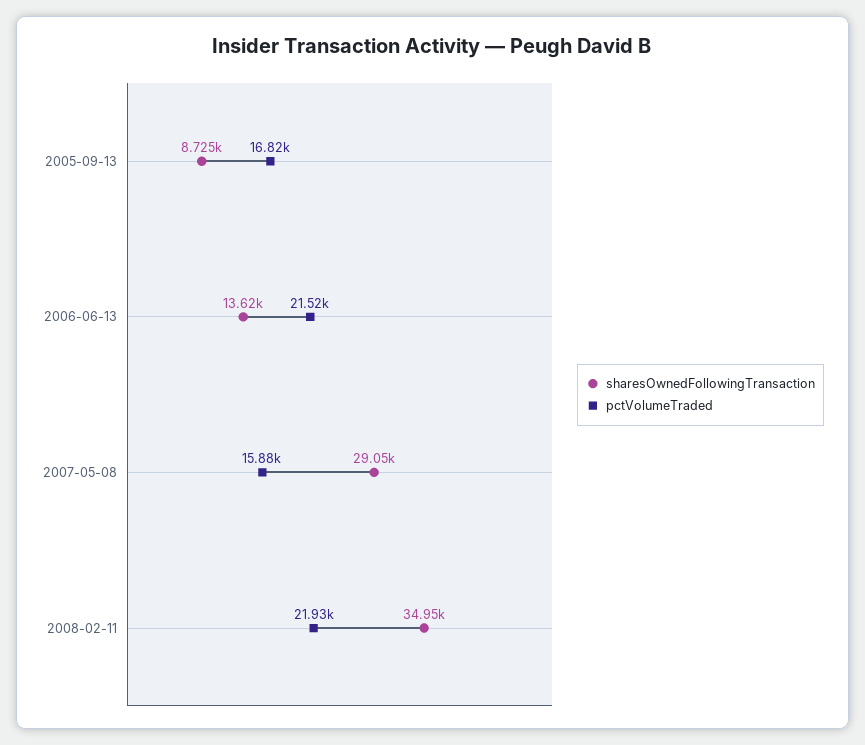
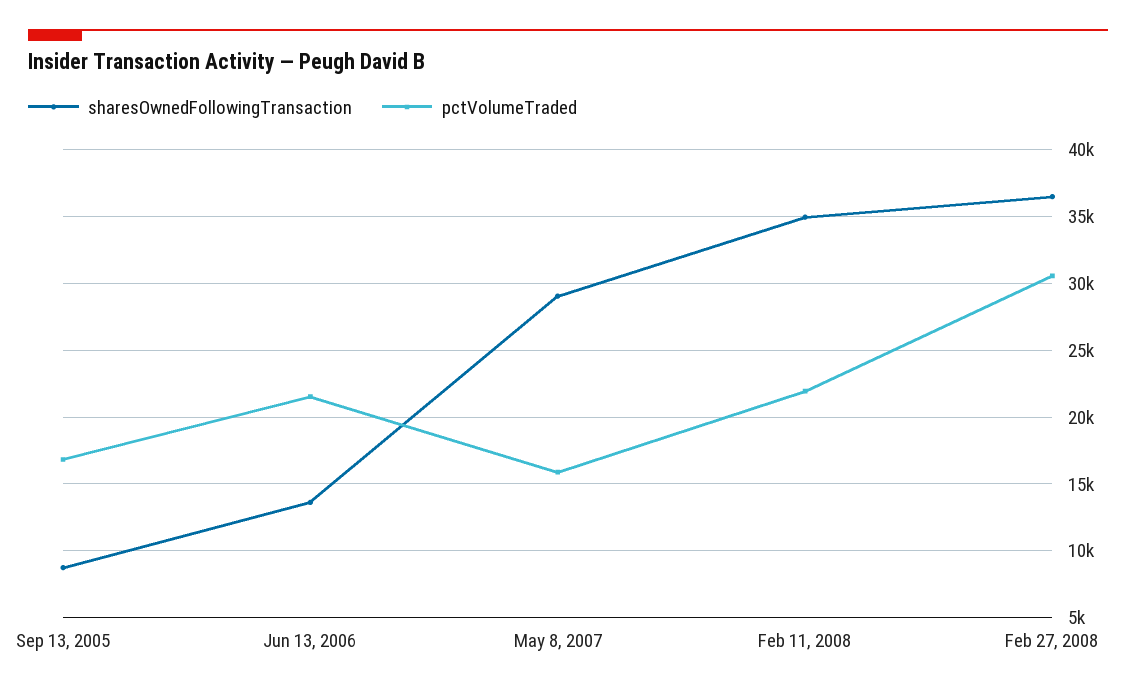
sharesOwnedFollowingTransaction, Feb 27, 2008: none -> 36500
pctVolumeTraded, Feb 27, 2008: none -> 30500

